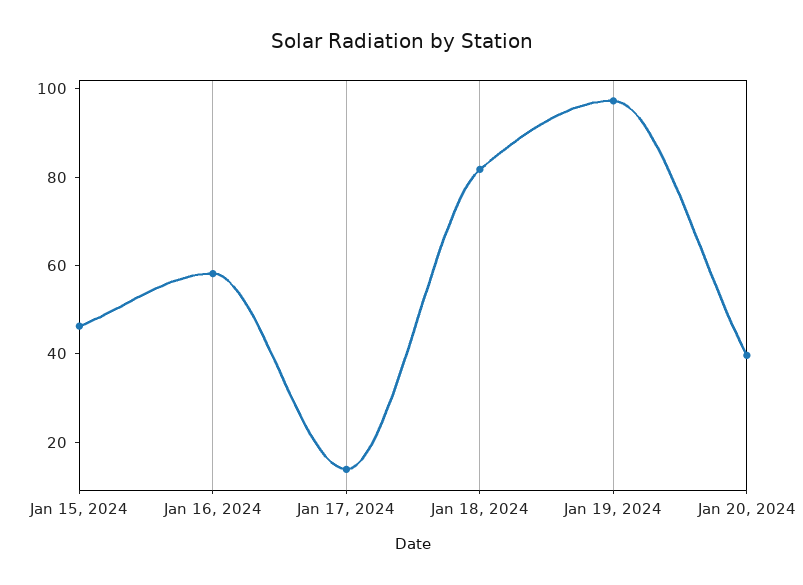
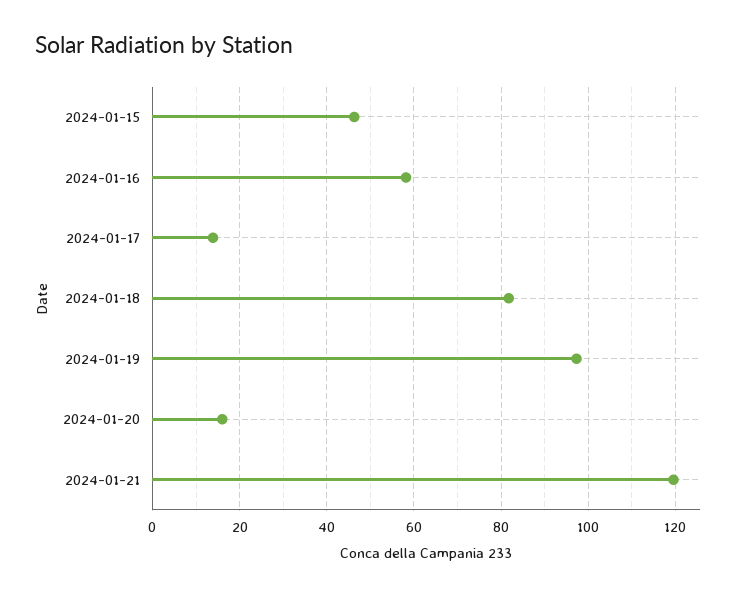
Jan 20, 2024: 40 -> 16
2024-01-21: none -> 120

